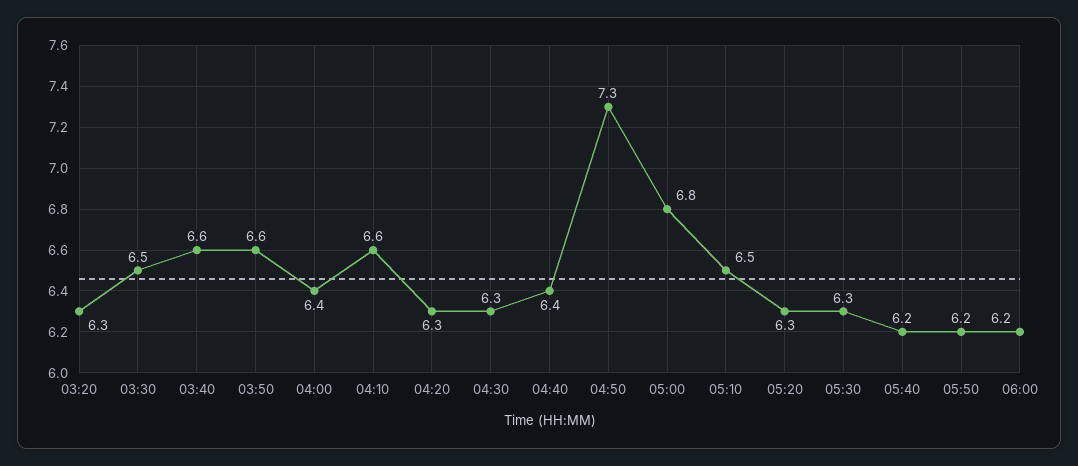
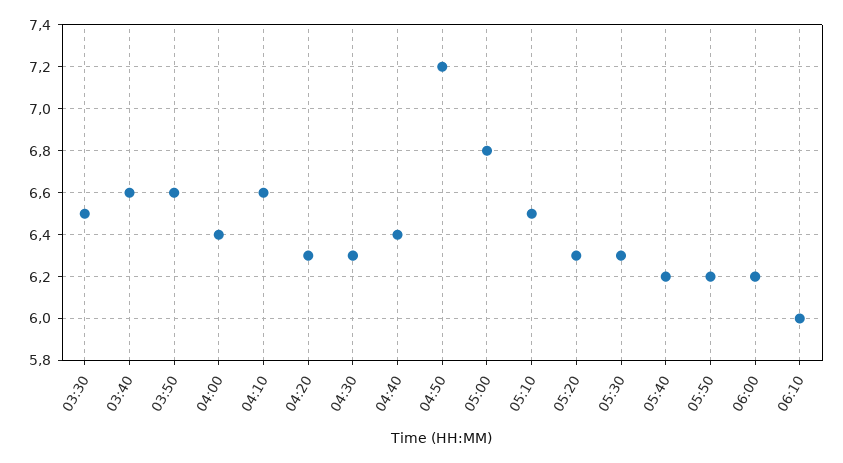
03:20: 6.3 -> none
04:50: 7.3 -> 7.2
06:10: none -> 6

